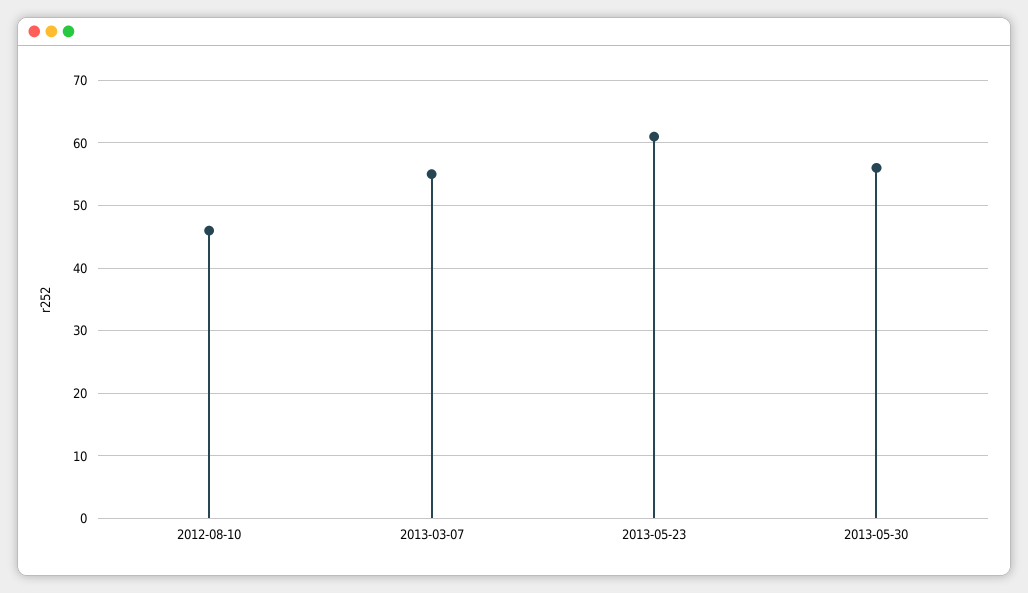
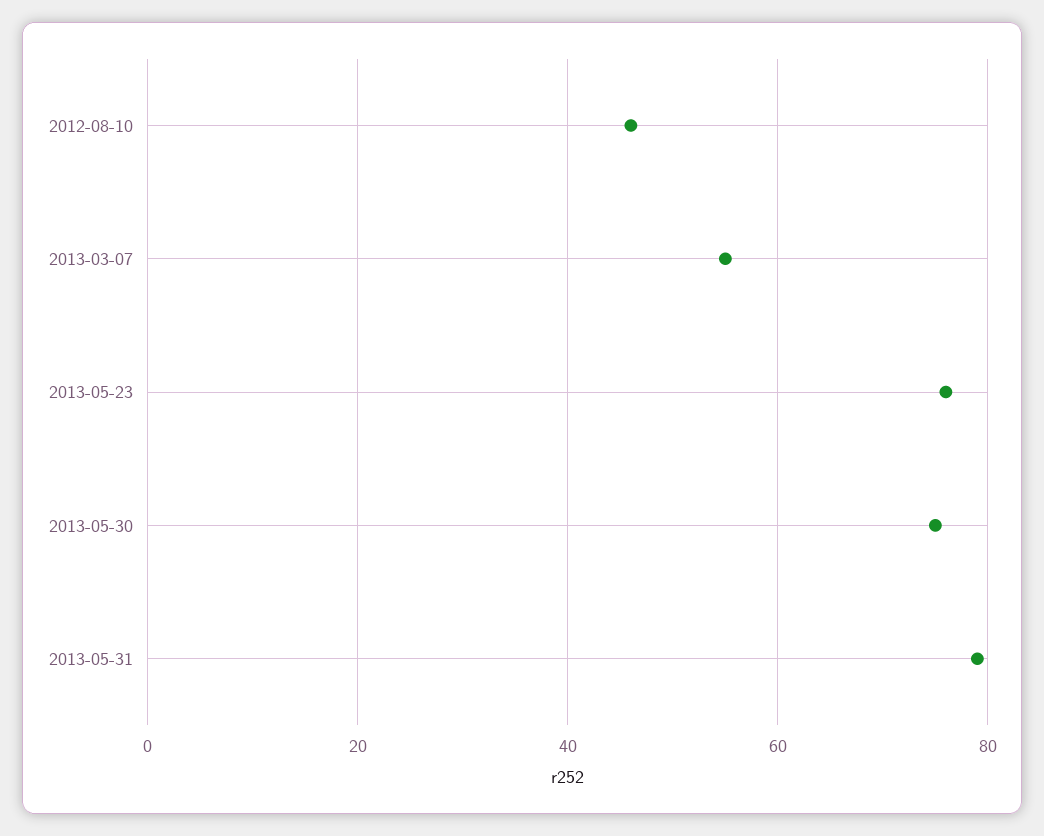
2013-05-23: 61 -> 75
2013-05-30: 56 -> 75
2013-05-31: none -> 80

